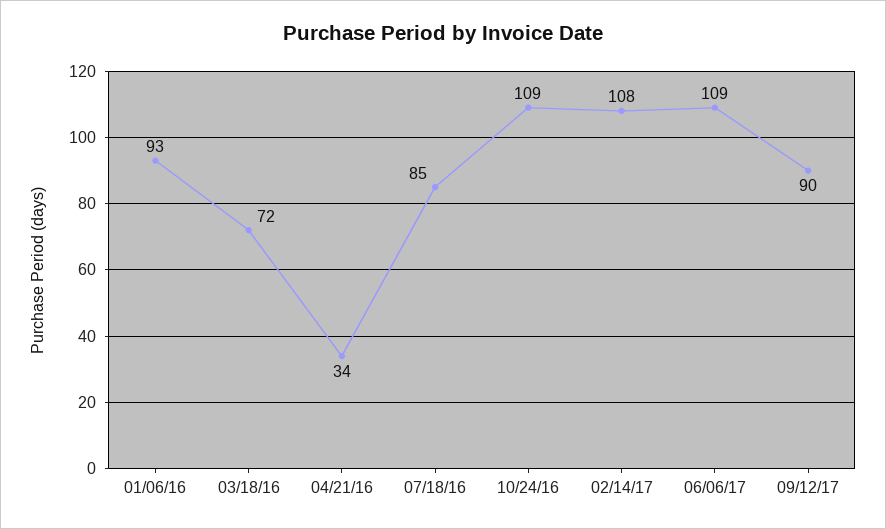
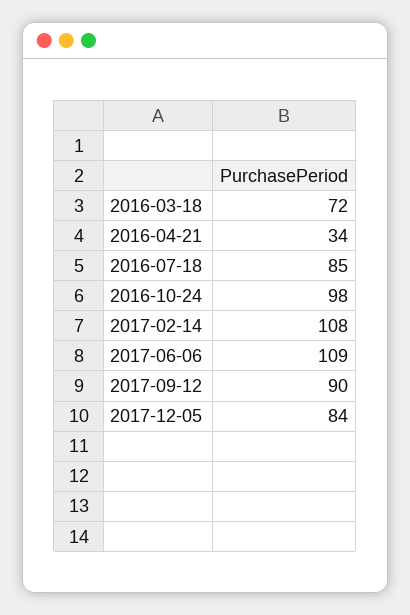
01/06/16: 93 -> none
10/24/16: 109 -> 98
2017-12-05: none -> 84

